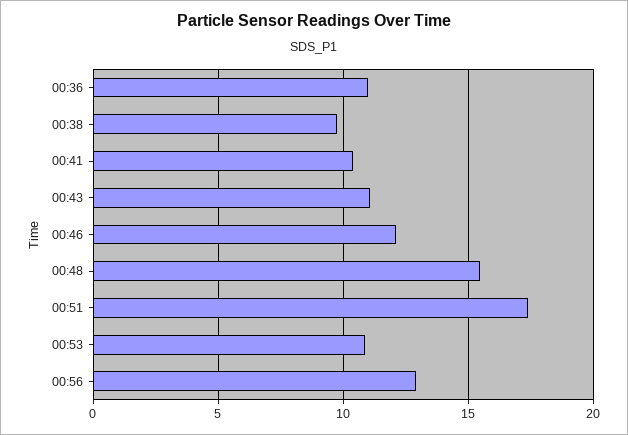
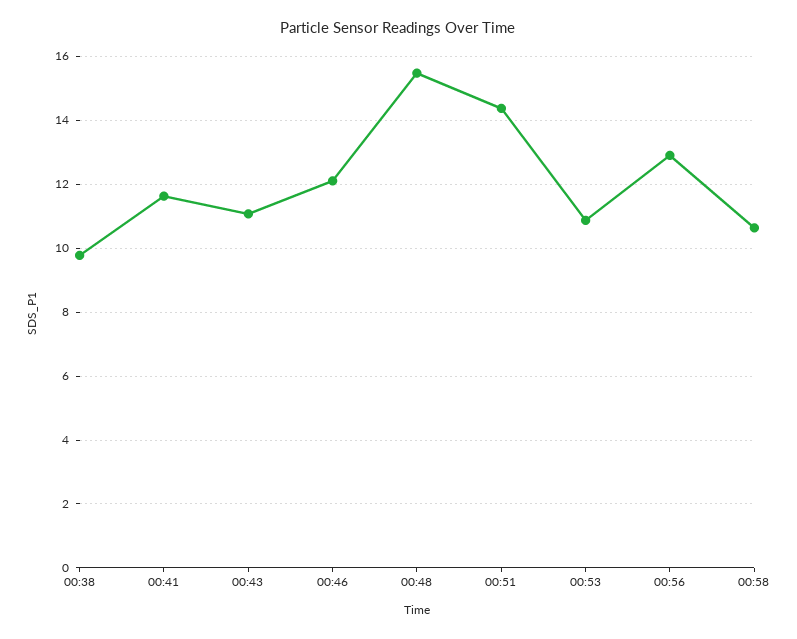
00:36: 11 -> none
00:41: 10.5 -> 11.6
00:51: 17.5 -> 14.4
00:58: none -> 10.6

